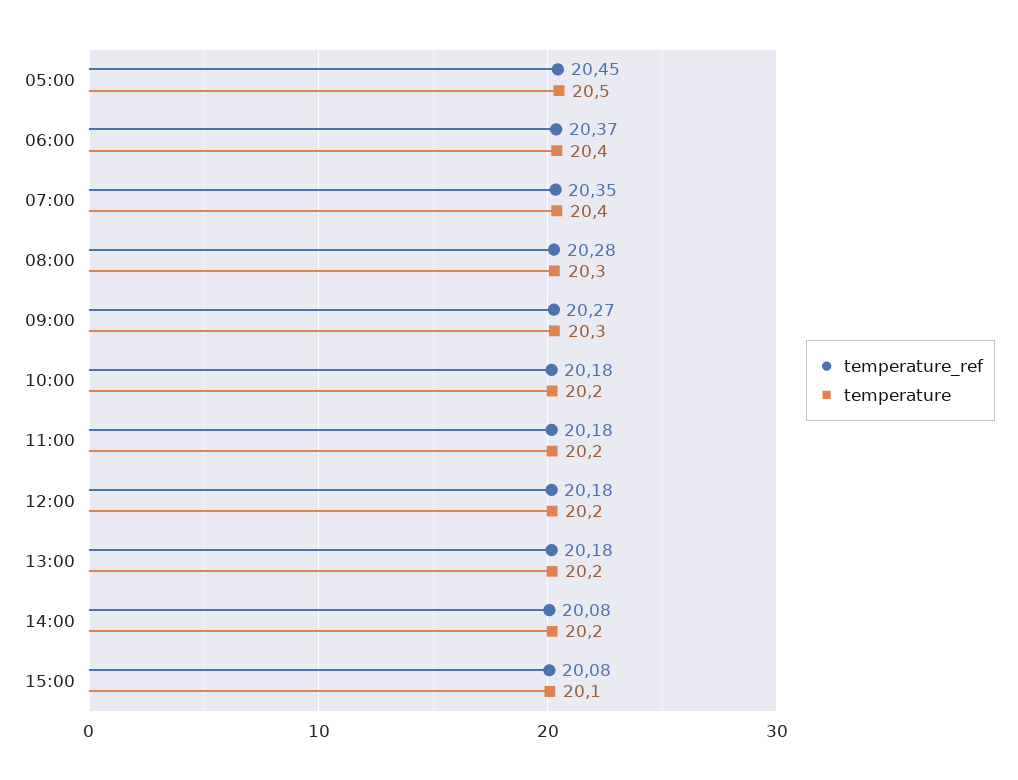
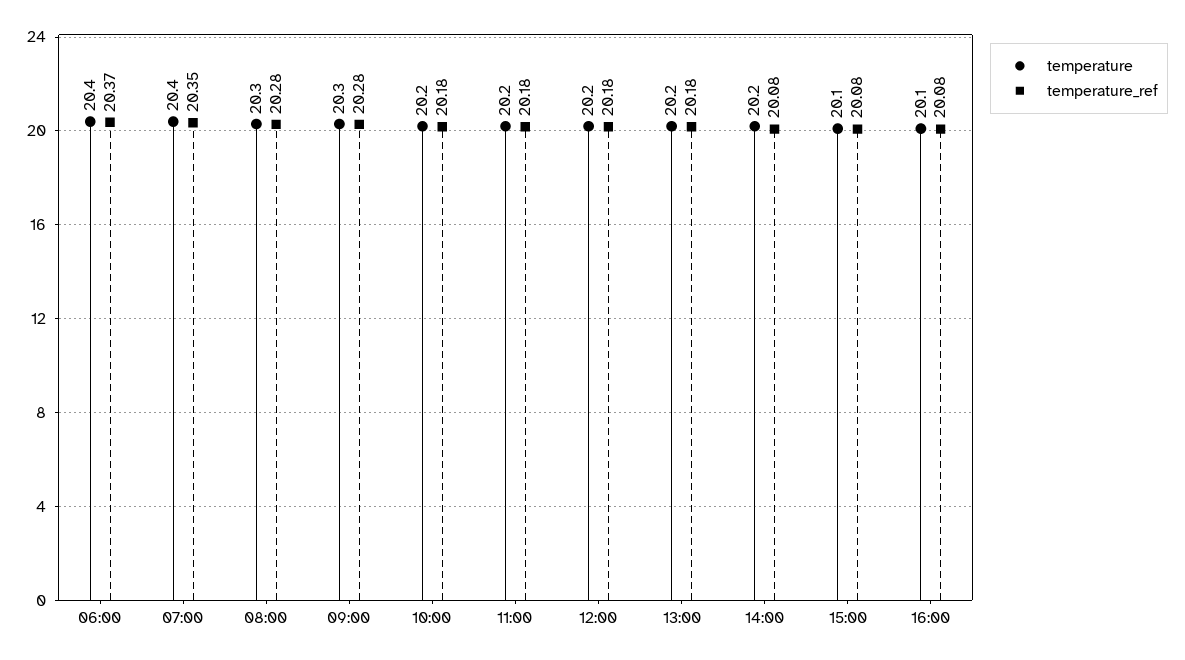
temperature_ref, 05:00: 20.45 -> none
temperature, 05:00: 20.5 -> none
temperature_ref, 09:00: 20.27 -> 20.28
temperature, 16:00: none -> 20.1
temperature_ref, 16:00: none -> 20.08

